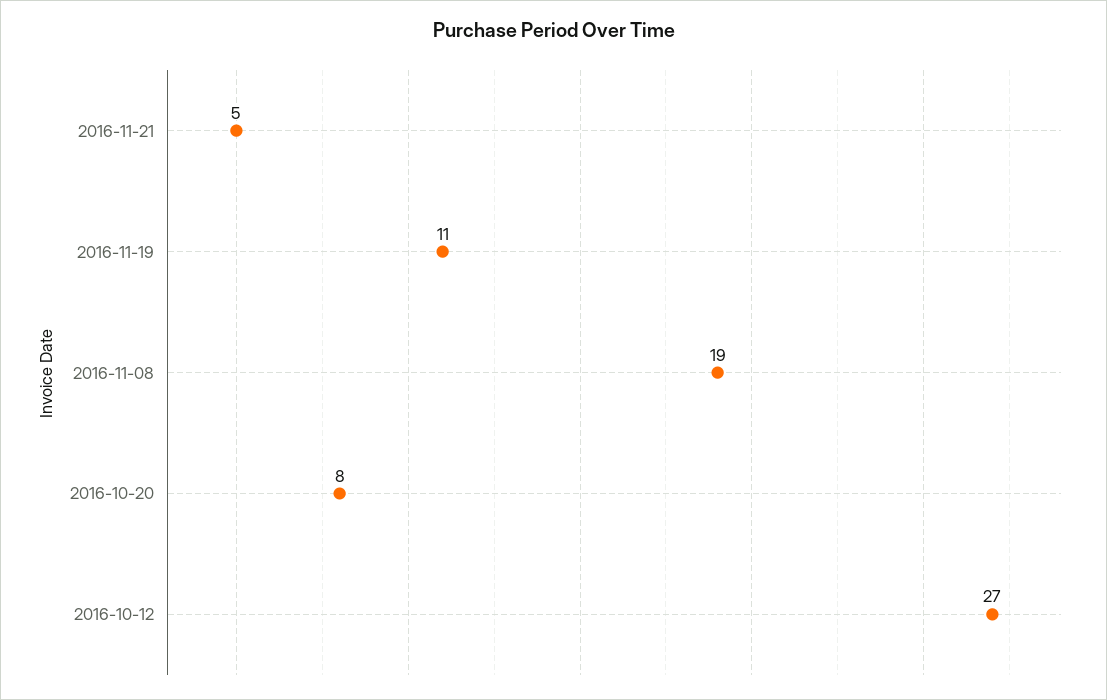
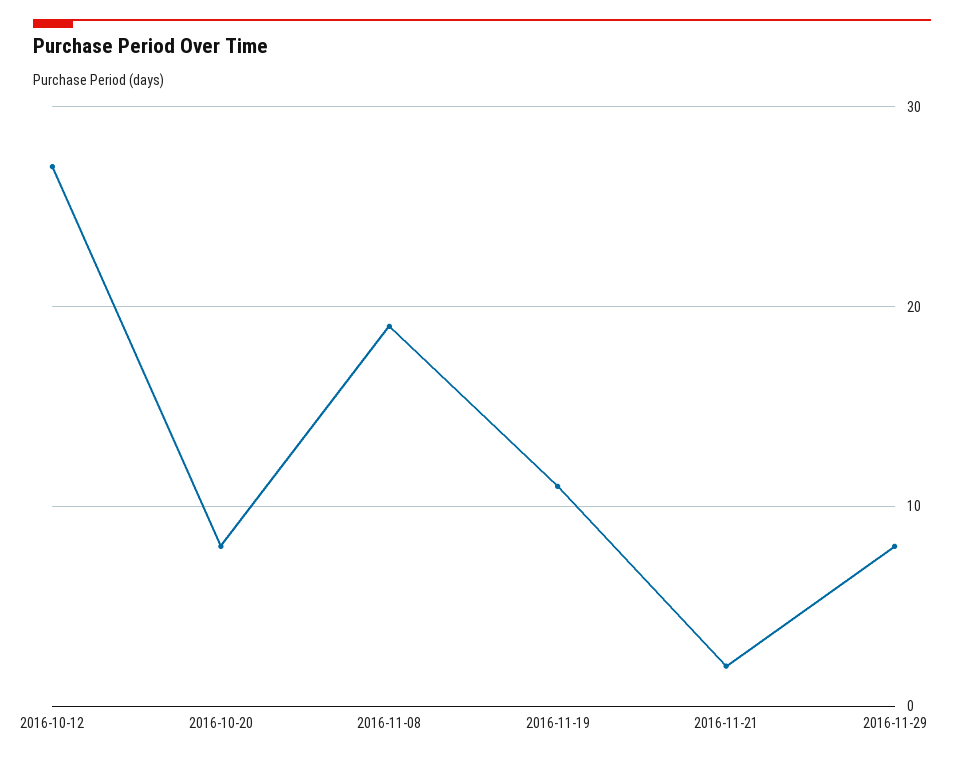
2016-11-21: 5 -> 2
2016-11-29: none -> 8

